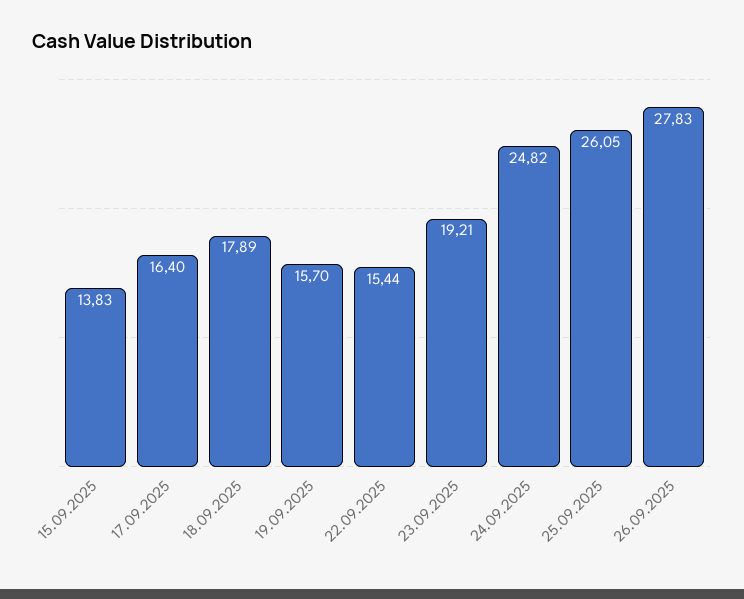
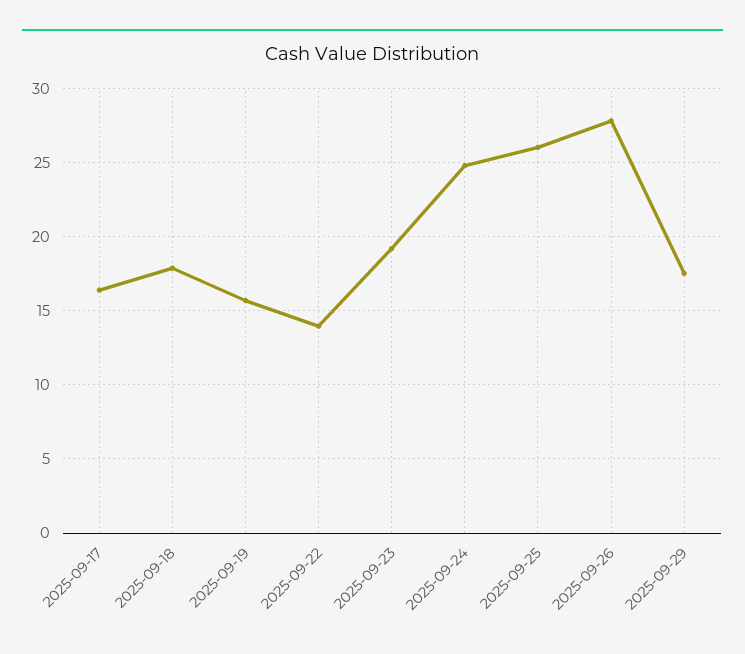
15.09.2025: 13.83 -> none
22.09.2025: 15.44 -> 14
2025-09-29: none -> 17.5

